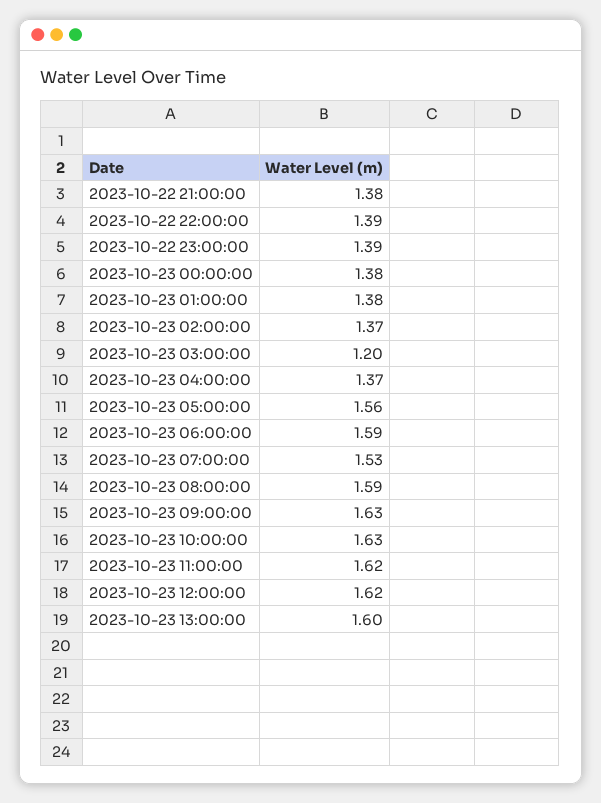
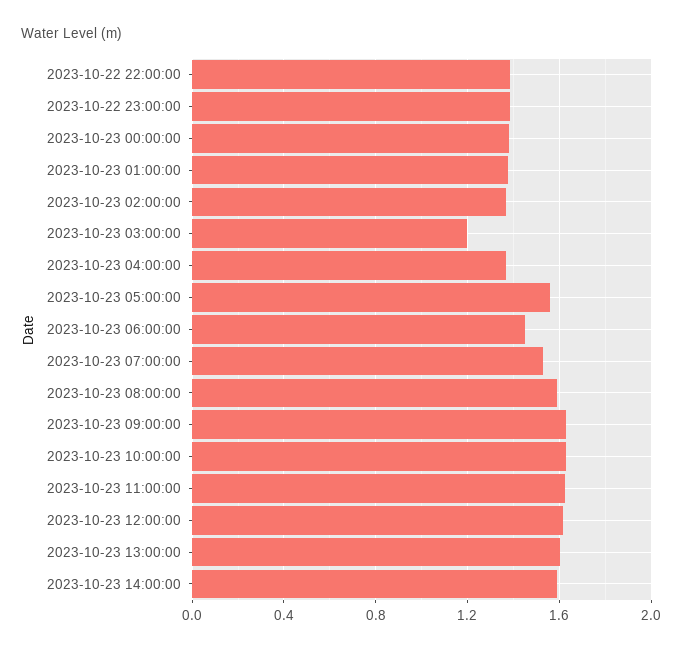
2023-10-22 21:00:00: 1.38 -> none
2023-10-23 06:00:00: 1.59 -> 1.45
2023-10-23 14:00:00: none -> 1.6

